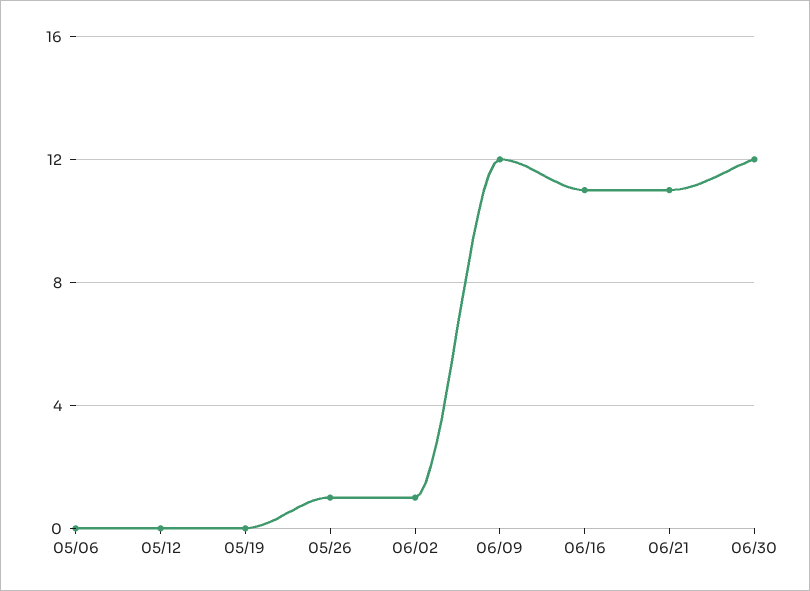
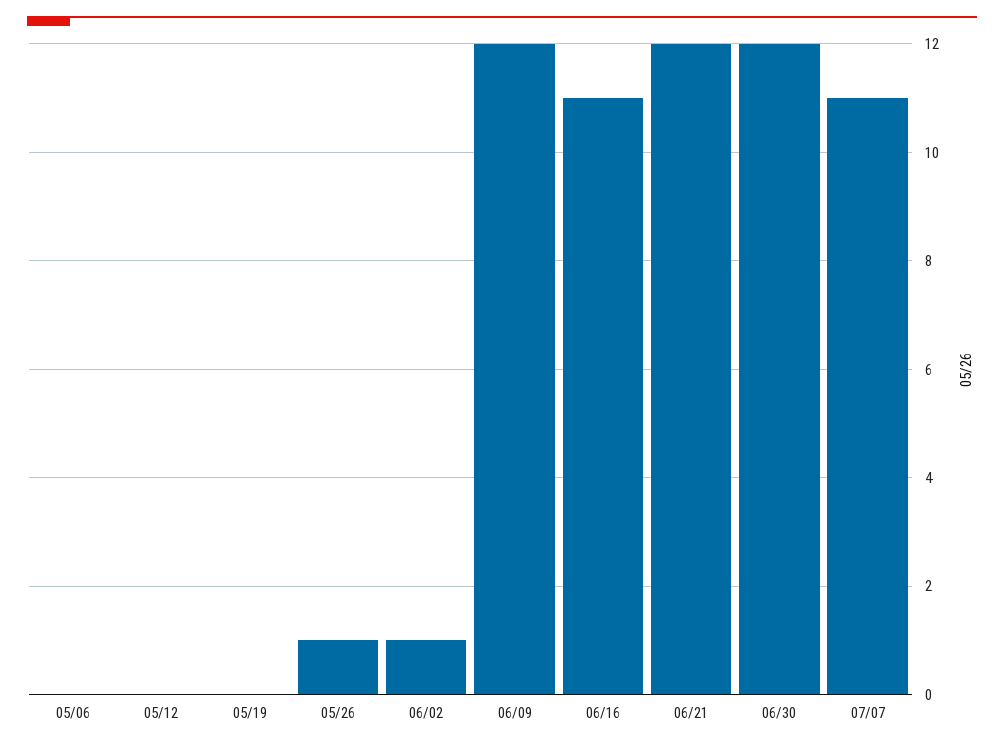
06/21: 11 -> 12
07/07: none -> 11

